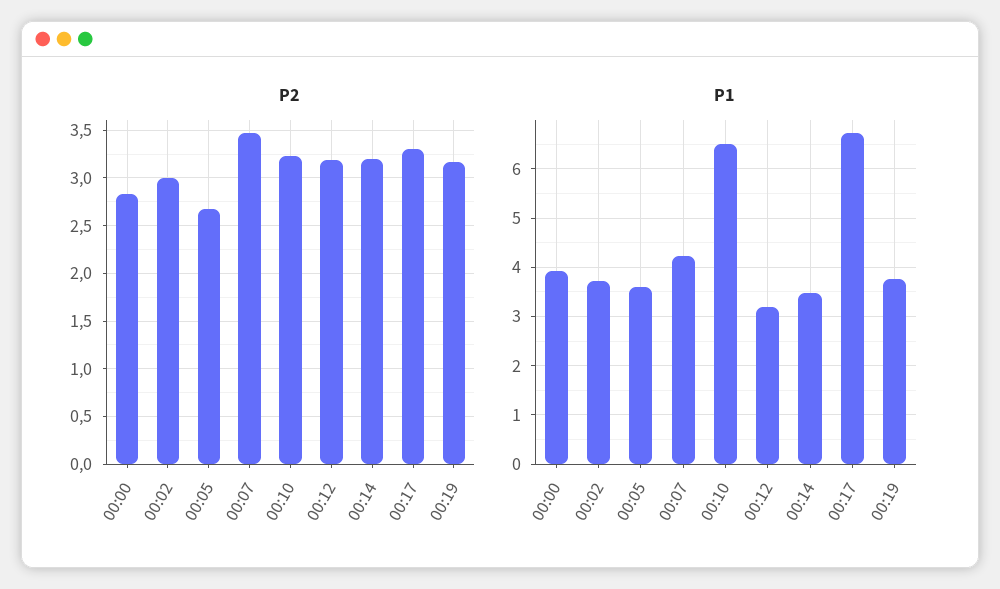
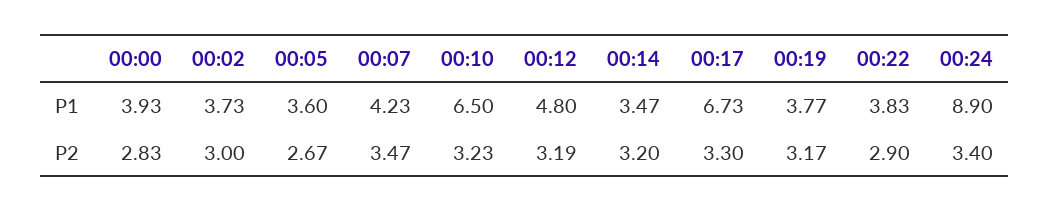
P1, 00:12: 3.2 -> 4.8
P1, 00:22: none -> 3.83
P1, 00:24: none -> 8.9
P2, 00:22: none -> 2.9
P2, 00:24: none -> 3.4

